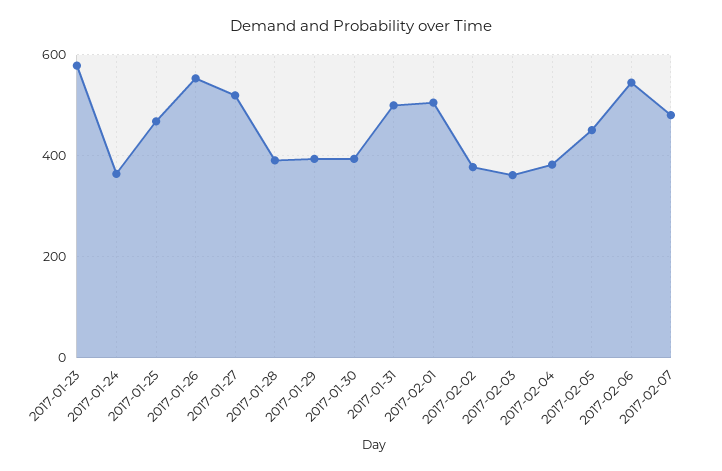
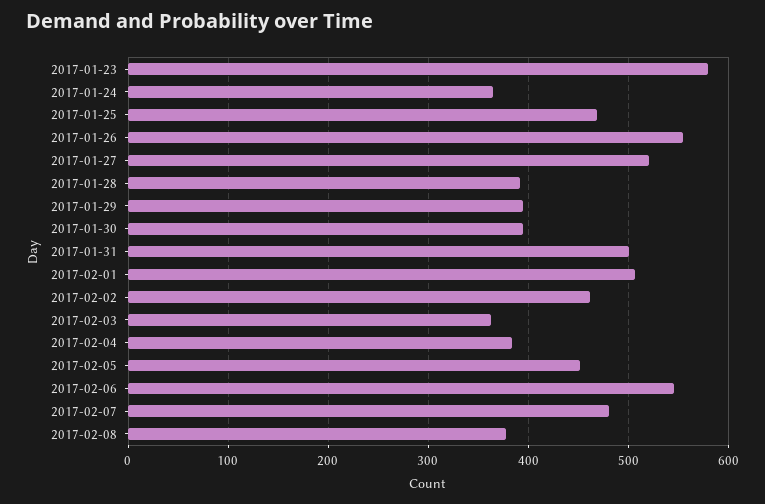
2017-02-02: 380 -> 460
2017-02-08: none -> 380

